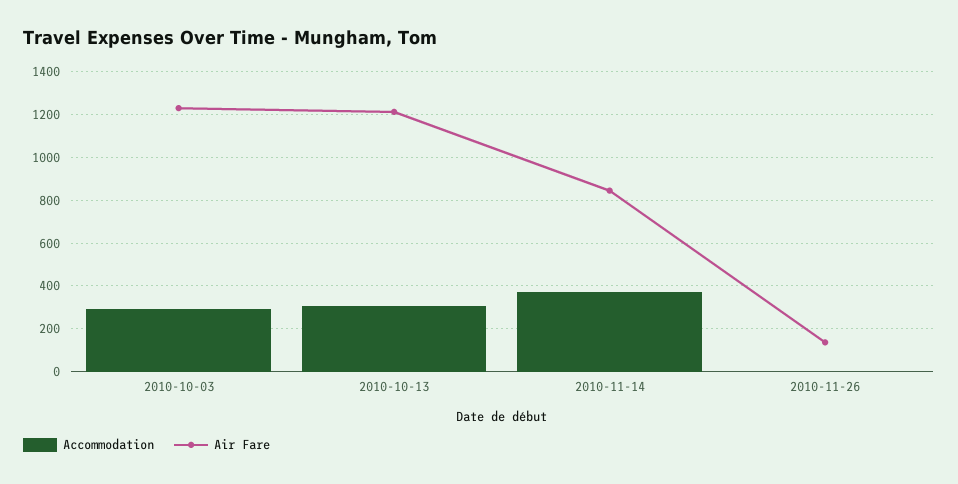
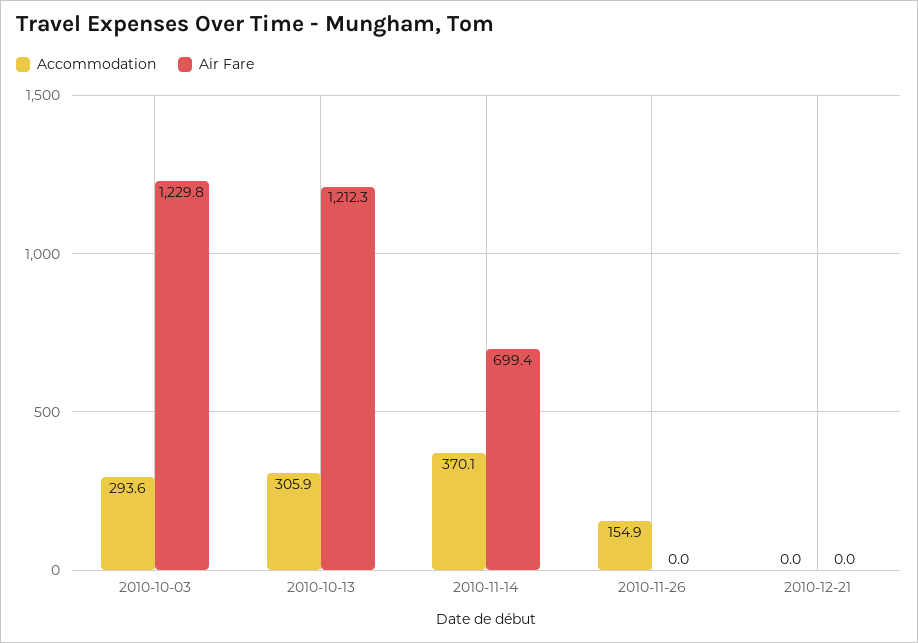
Air Fare, 2010-11-14: 850 -> 699.4
Accommodation, 2010-11-26: 0 -> 154.9
Air Fare, 2010-11-26: 150 -> 0
Accommodation, 2010-12-21: none -> 0
Air Fare, 2010-12-21: none -> 0

